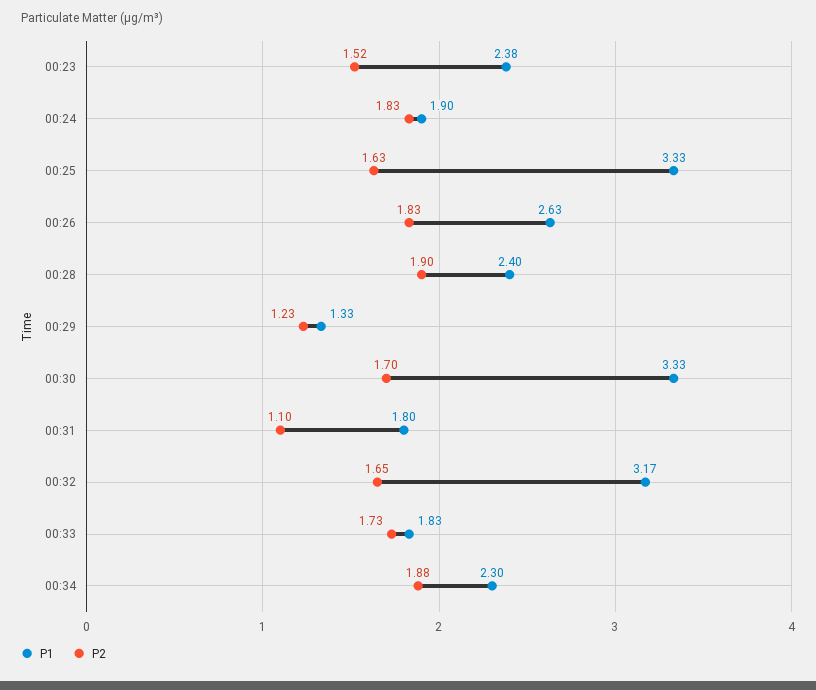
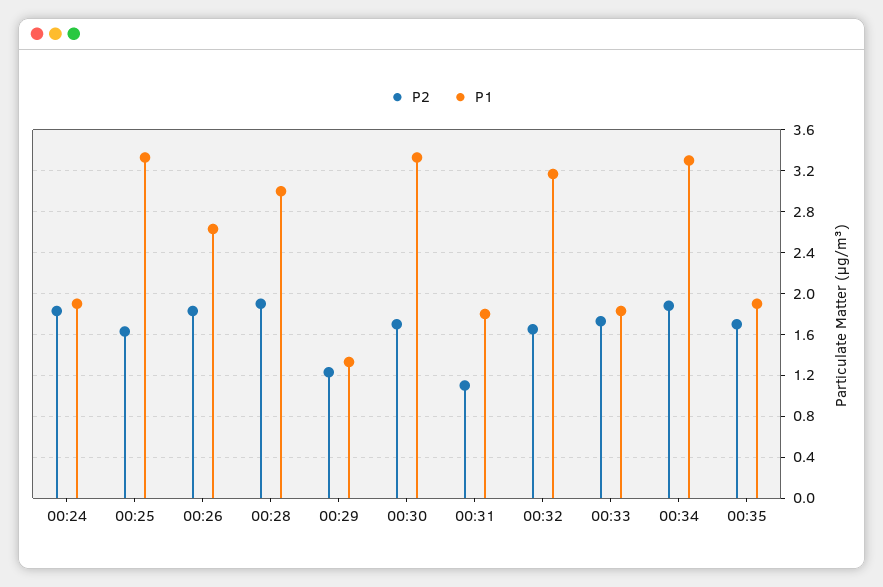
P1, 00:23: 2.38 -> none
P2, 00:23: 1.52 -> none
P1, 00:28: 2.4 -> 3
P1, 00:34: 2.3 -> 3.3
P2, 00:35: none -> 1.7
P1, 00:35: none -> 1.9

